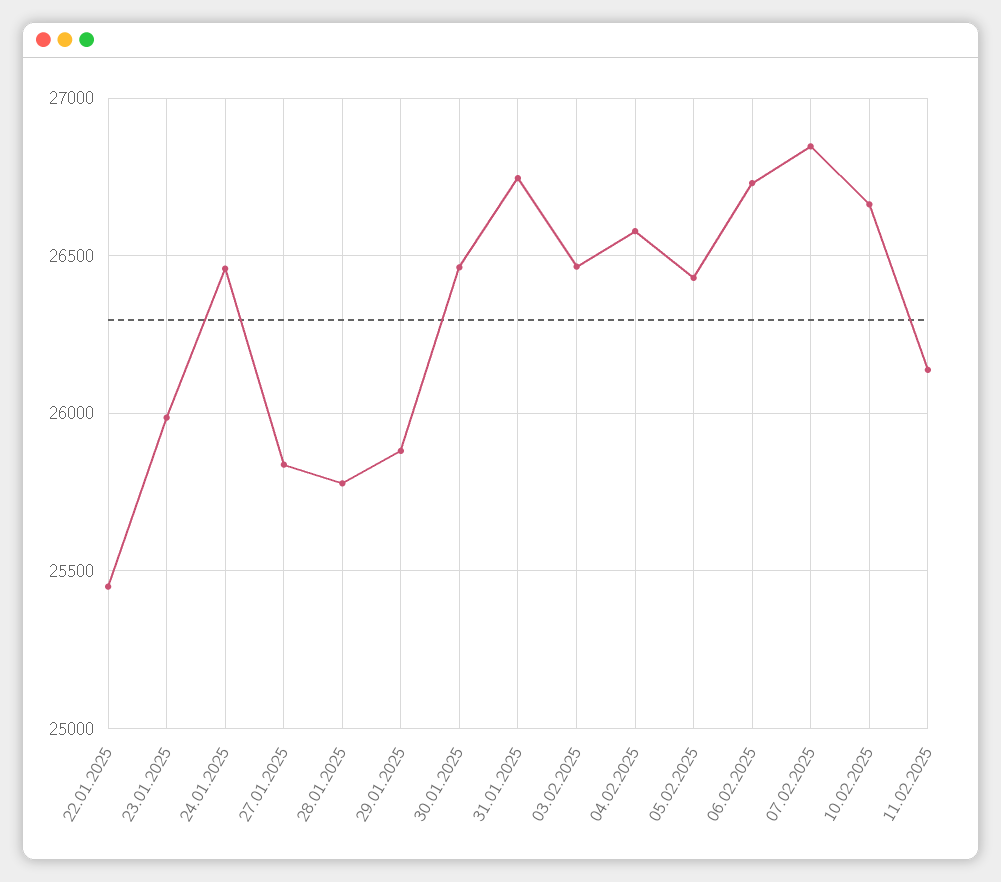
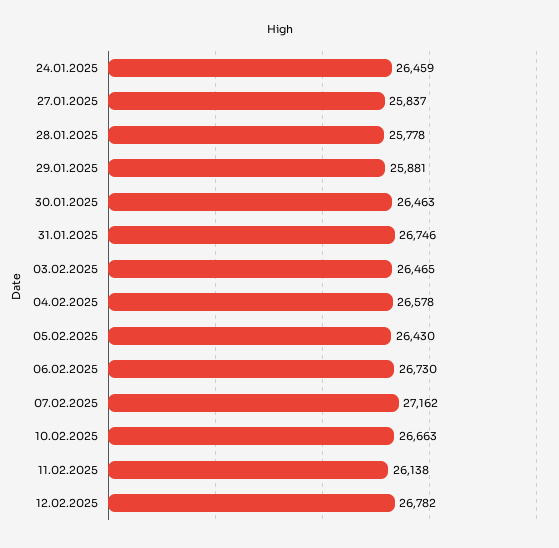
22.01.2025: 25450 -> none
23.01.2025: 26000 -> none
07.02.2025: 26850 -> 27162
12.02.2025: none -> 26782

